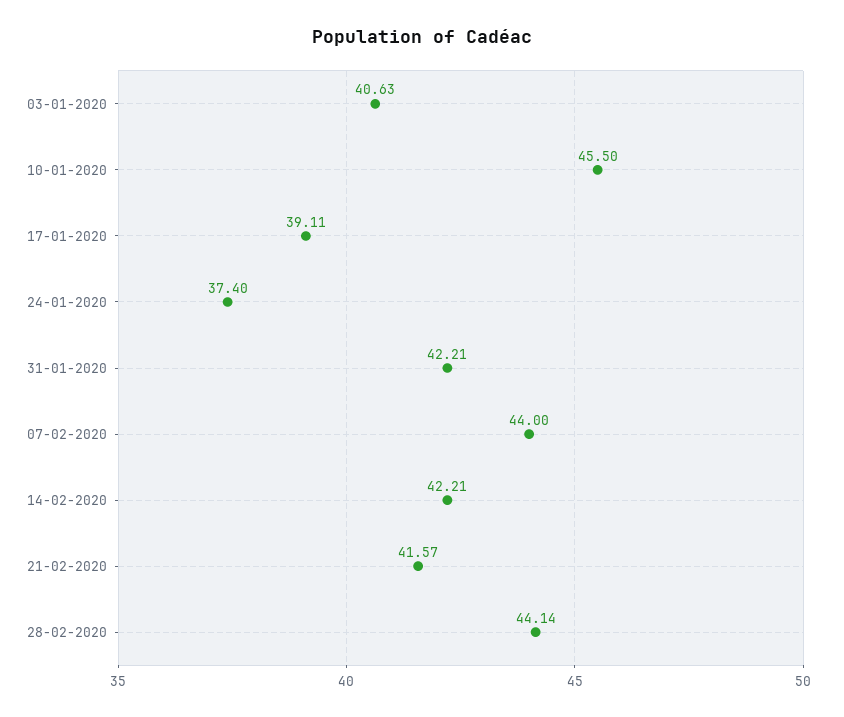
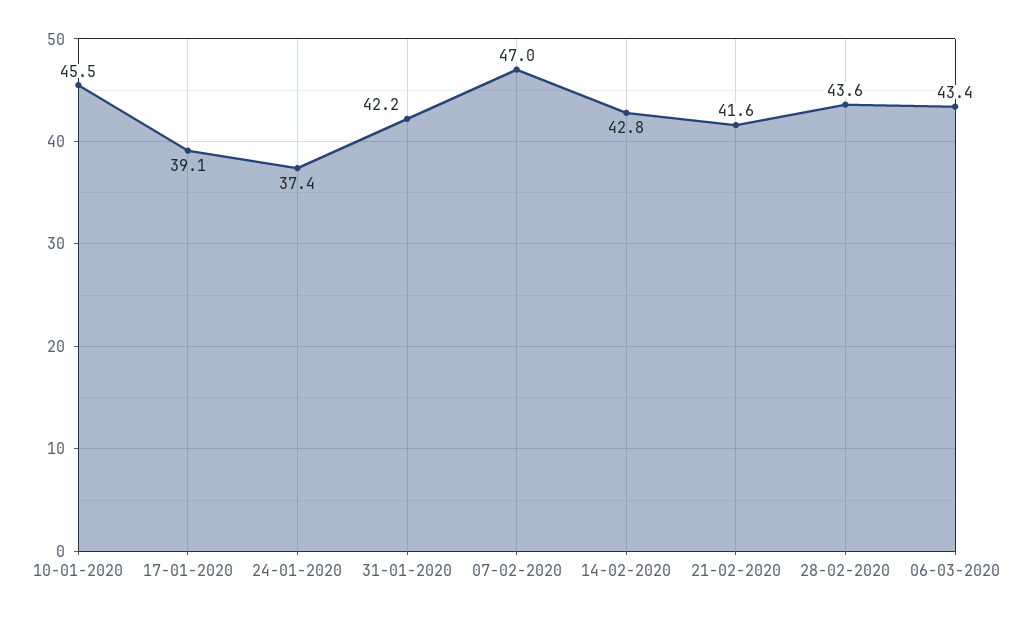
03-01-2020: 40.63 -> none
07-02-2020: 44 -> 47
14-02-2020: 42.21 -> 42.8
28-02-2020: 44.14 -> 43.6
06-03-2020: none -> 43.4

